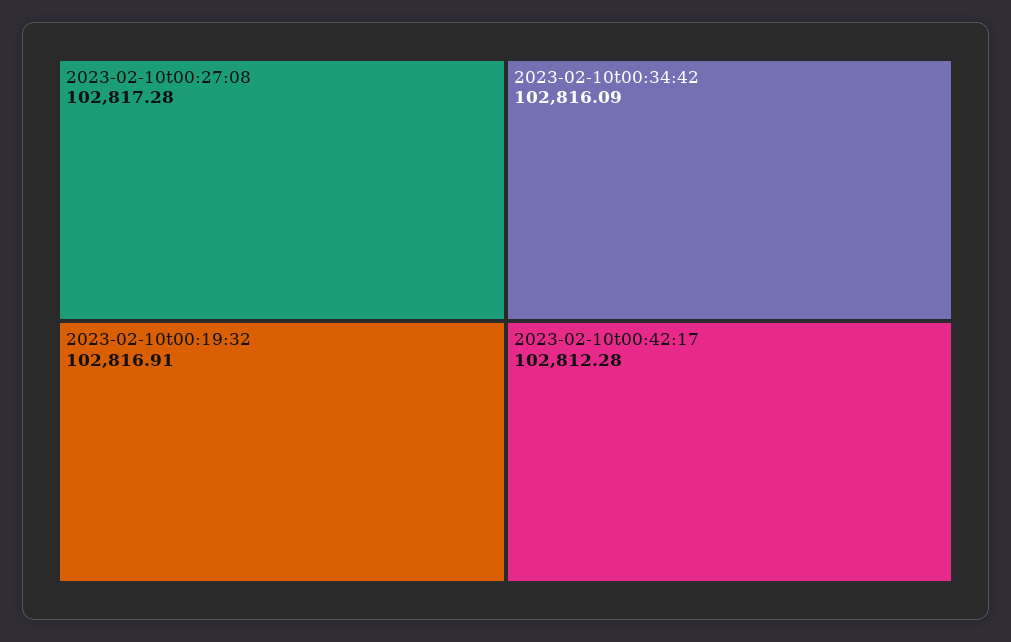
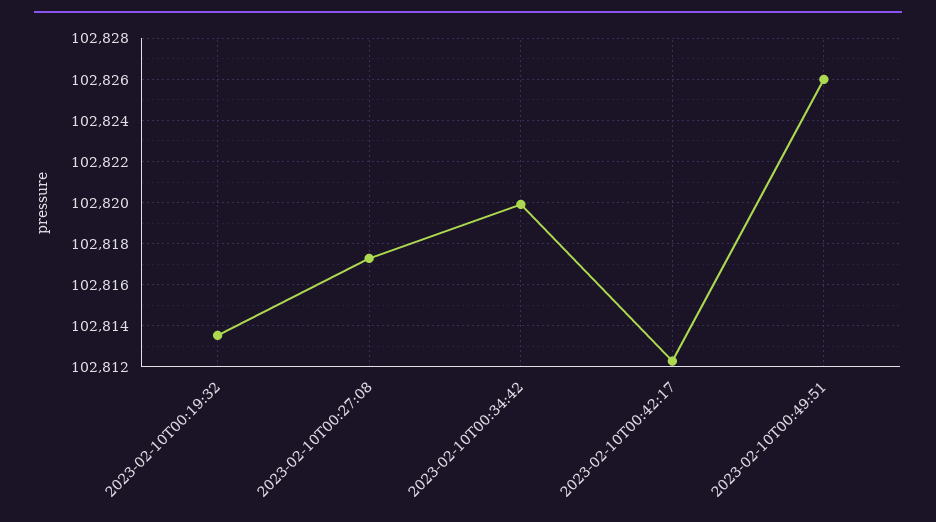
2023-02-10t00:19:32: 102816.91 -> 102813.5
2023-02-10t00:34:42: 102816.09 -> 102820
2023-02-10T00:49:51: none -> 102826

